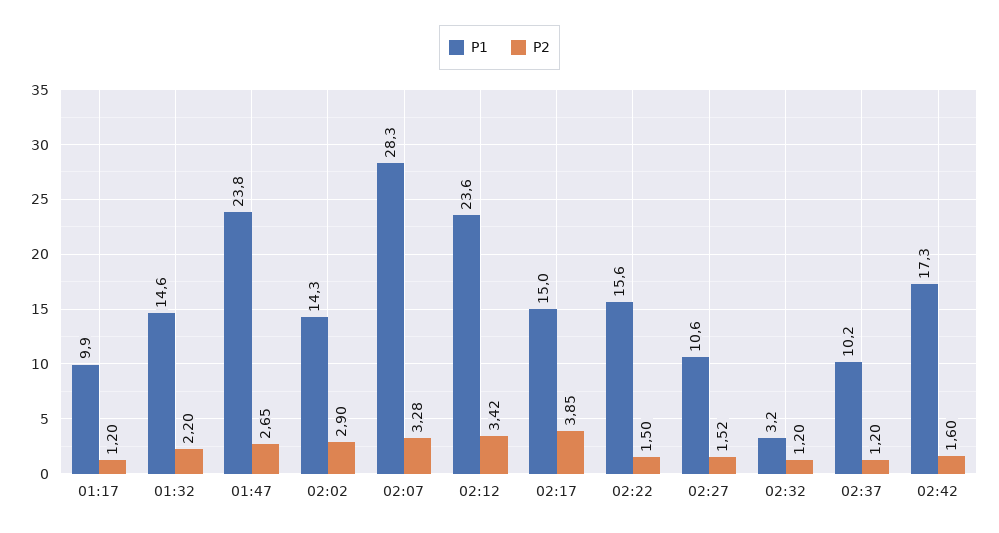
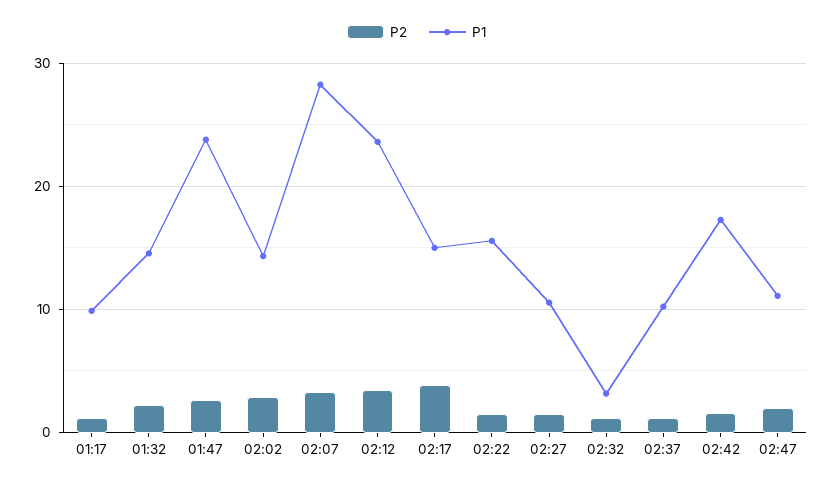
P2, 02:47: none -> 2
P1, 02:47: none -> 11

